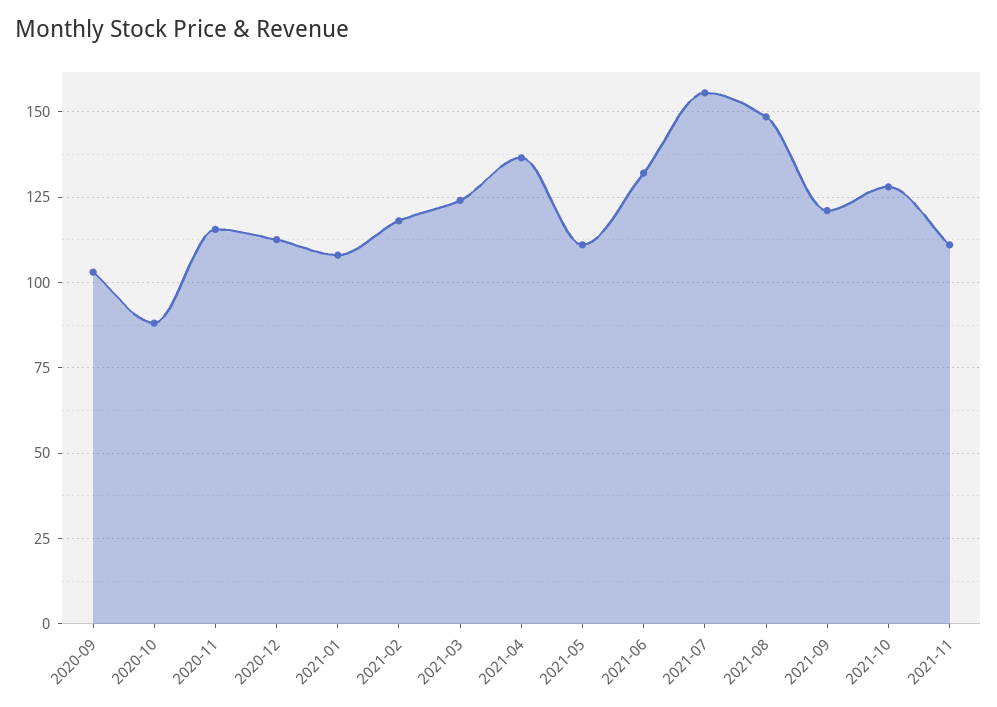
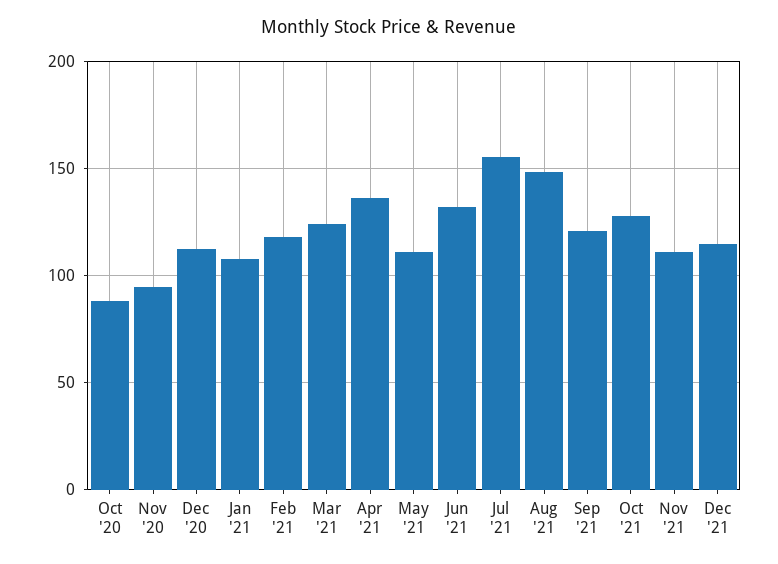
2020-09: 102.5 -> none
2020-11: 115 -> 95
Dec '21: none -> 115

